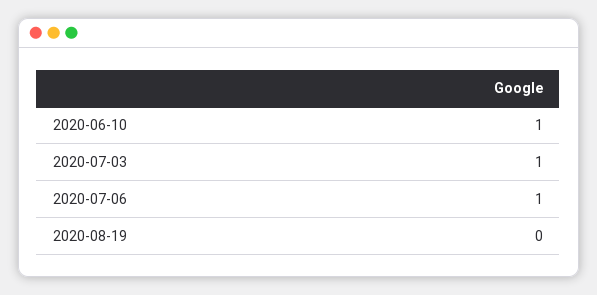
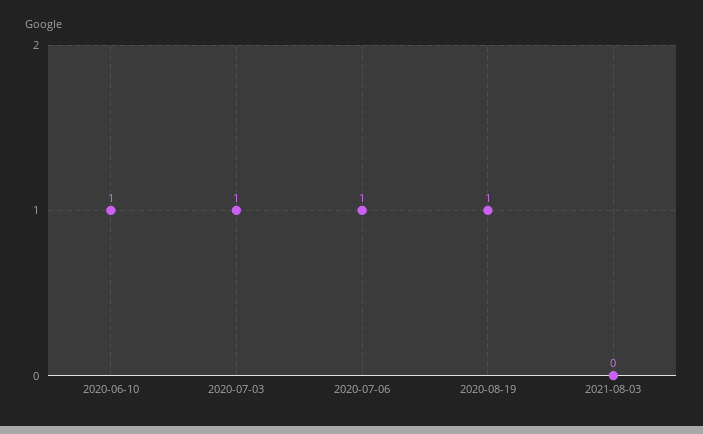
2020-08-19: 0 -> 1
2021-08-03: none -> 0

